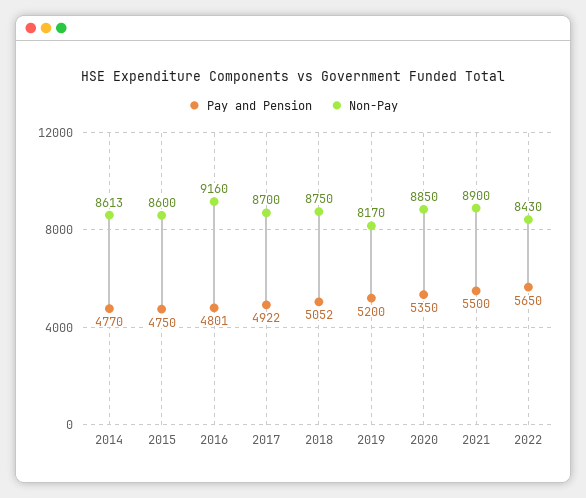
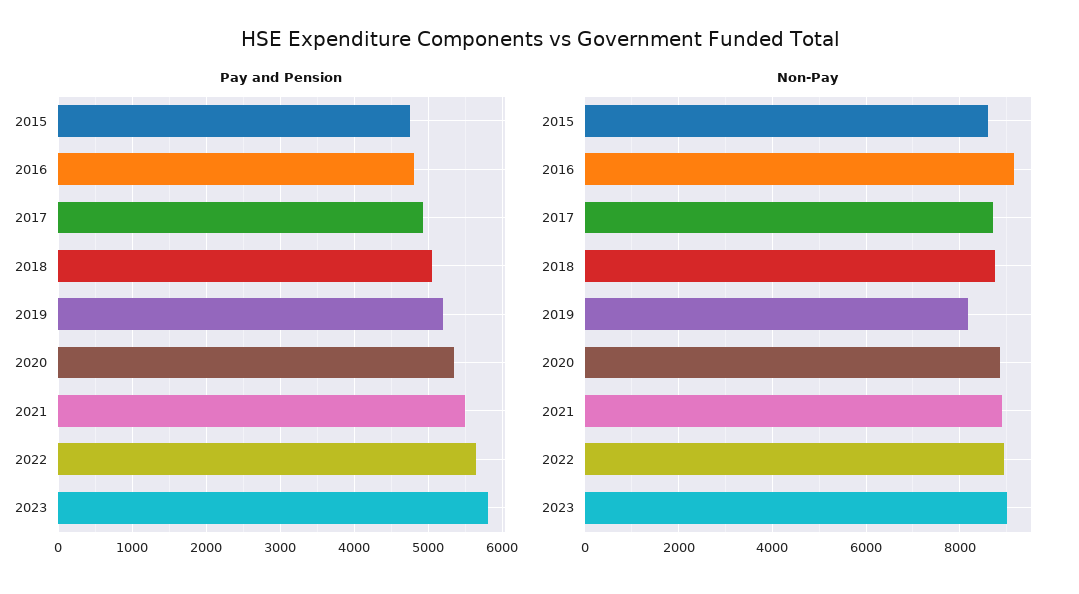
Pay and Pension, 2014: 4770 -> none
Non-Pay, 2014: 8613 -> none
Non-Pay, 2022: 8430 -> 9000
Pay and Pension, 2023: none -> 5800
Non-Pay, 2023: none -> 9000

